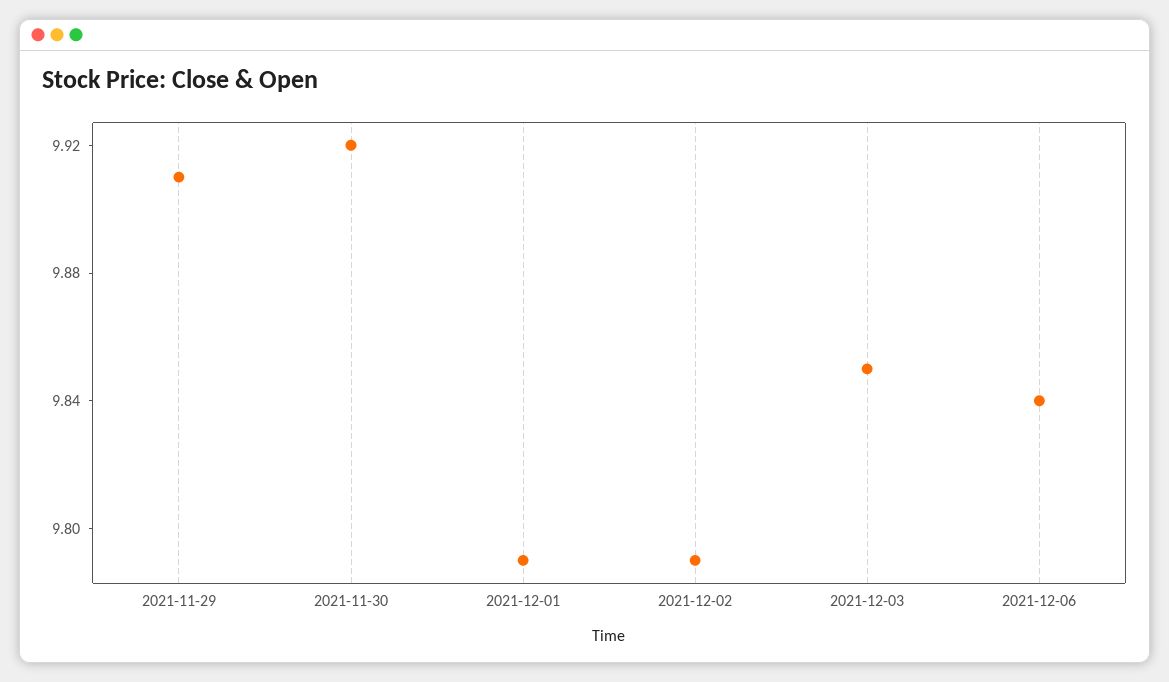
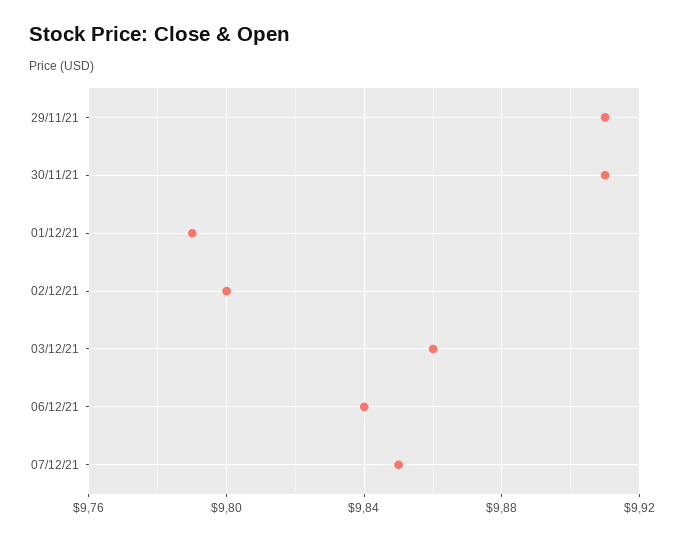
2021-11-30: 9.92 -> 9.91
2021-12-02: 9.79 -> 9.8
2021-12-03: 9.85 -> 9.86
07/12/21: none -> 9.85

